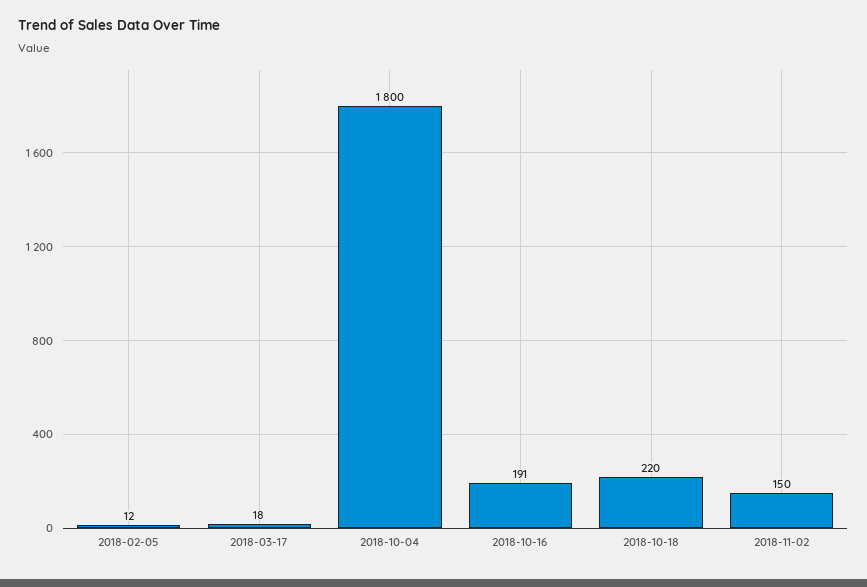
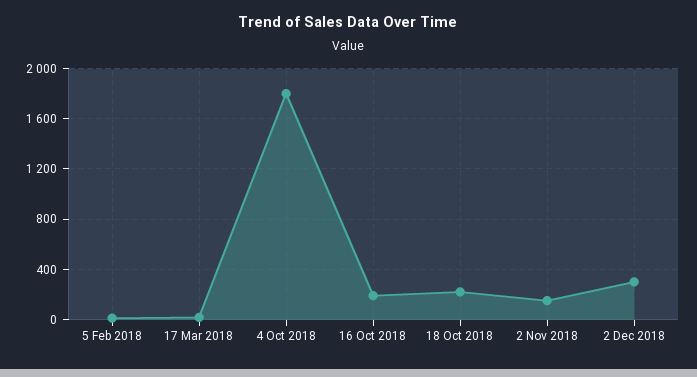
2 Dec 2018: none -> 300

